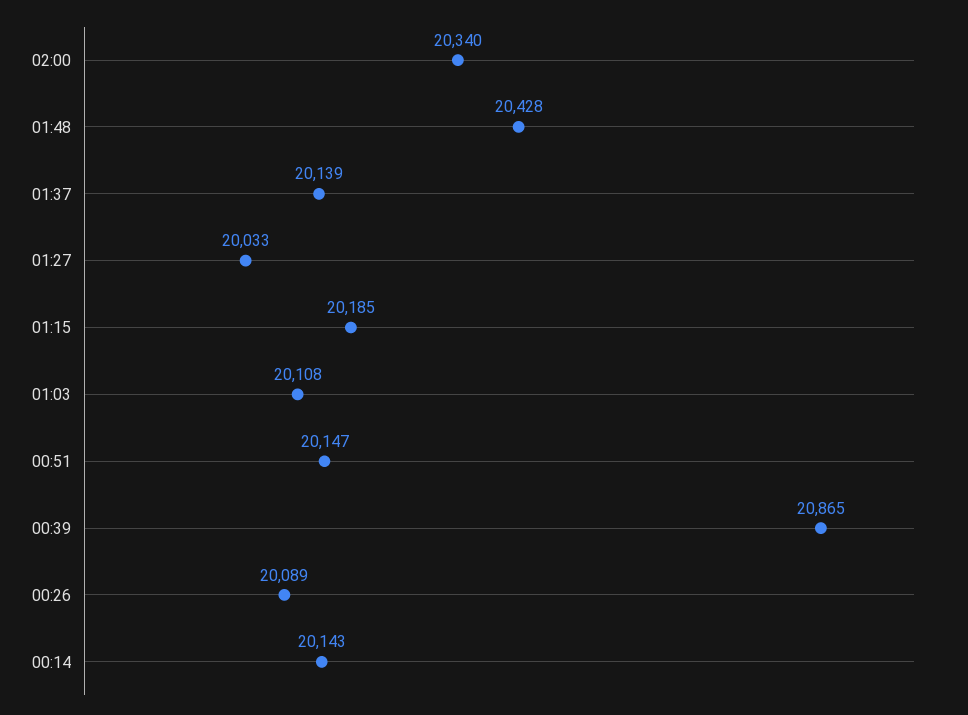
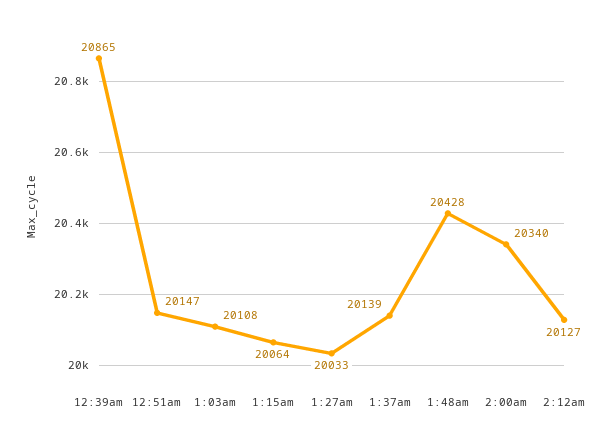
01:15: 20185 -> 20064
00:26: 20089 -> none
00:14: 20143 -> none
2:12am: none -> 20127

